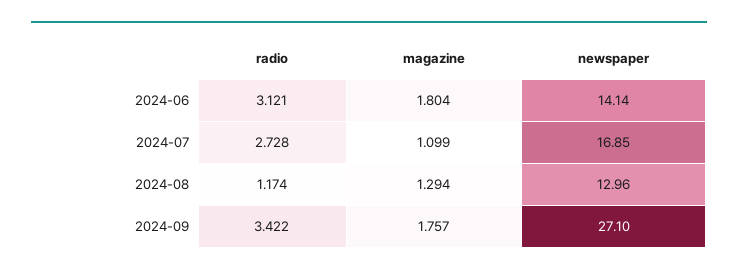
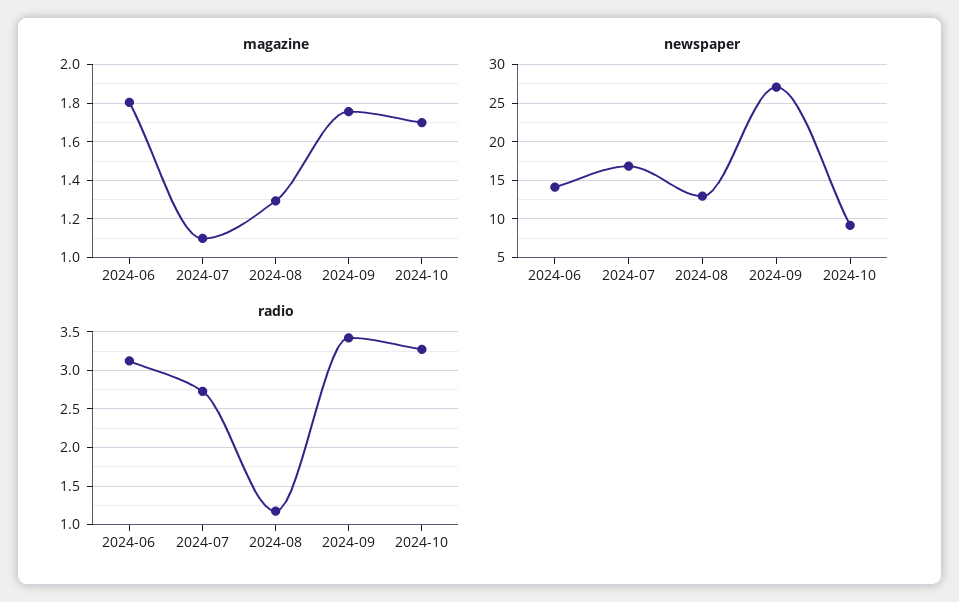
magazine, 2024-10: none -> 1.7
newspaper, 2024-10: none -> 9
radio, 2024-10: none -> 3.3

